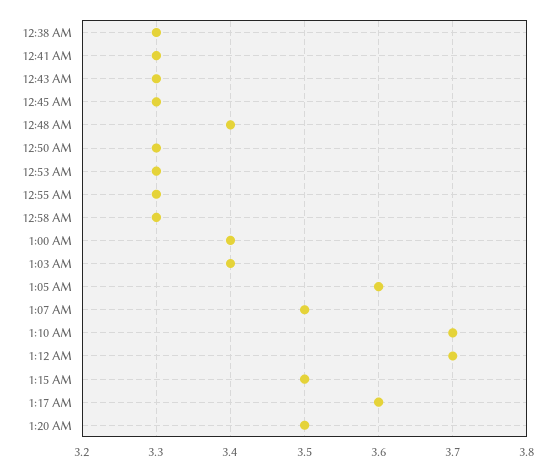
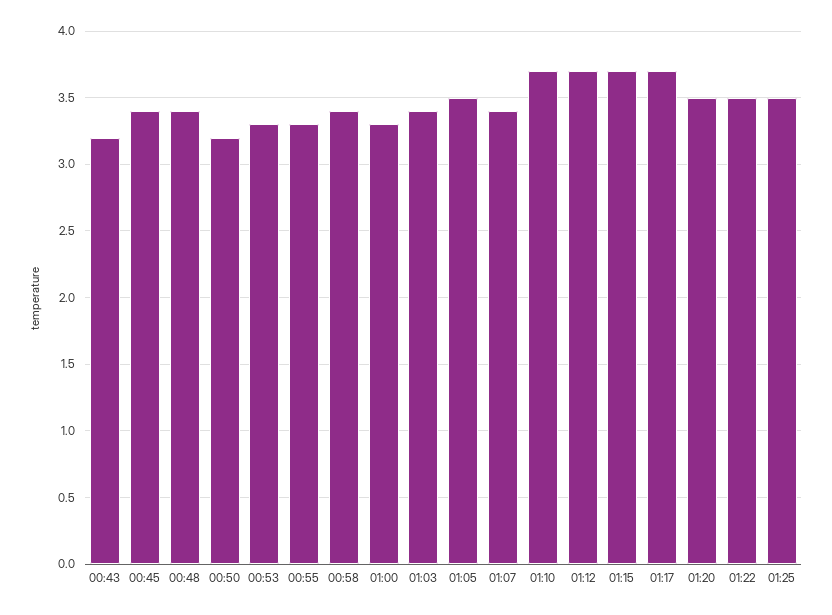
12:38 AM: 3.3 -> none
12:41 AM: 3.3 -> none
12:43 AM: 3.3 -> 3.2
12:45 AM: 3.3 -> 3.4
12:50 AM: 3.3 -> 3.2
12:58 AM: 3.3 -> 3.4
1:00 AM: 3.4 -> 3.3
1:05 AM: 3.6 -> 3.5
1:07 AM: 3.5 -> 3.4
1:15 AM: 3.5 -> 3.7
1:17 AM: 3.6 -> 3.7
01:22: none -> 3.5
01:25: none -> 3.5

